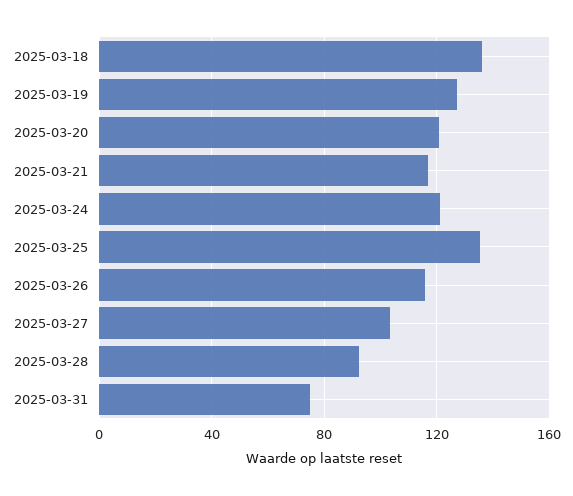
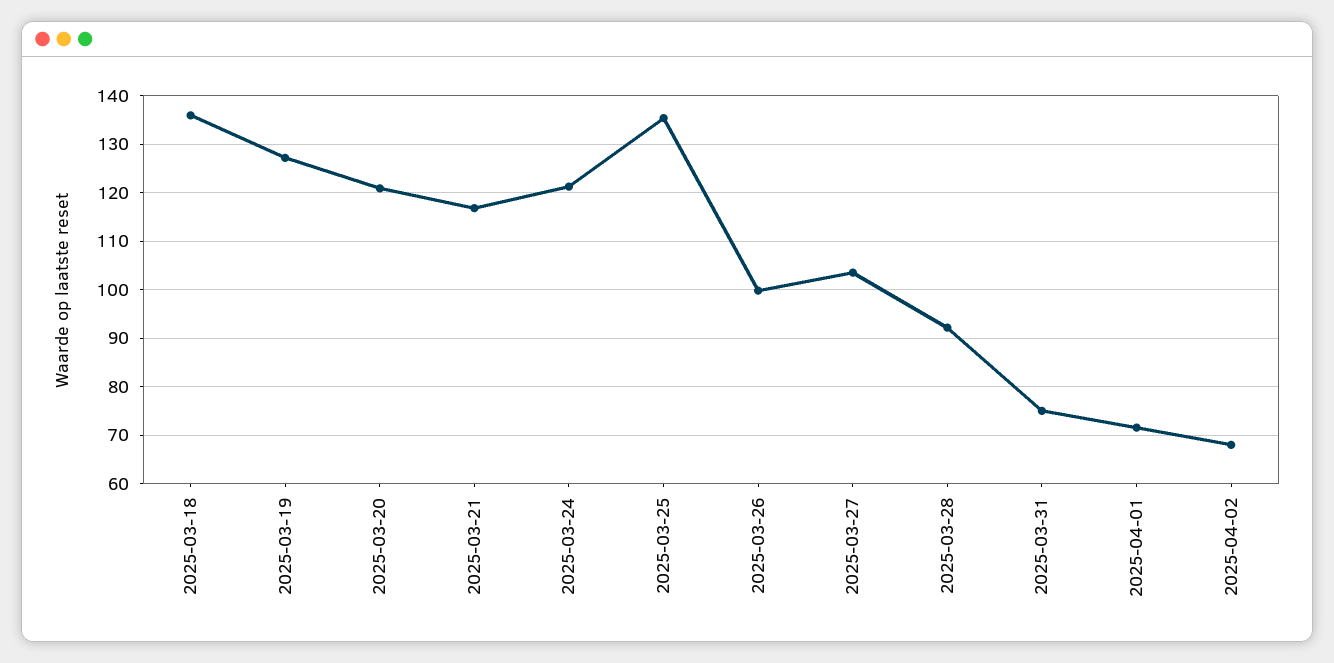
2025-03-26: 115 -> 100
2025-04-01: none -> 72
2025-04-02: none -> 68

